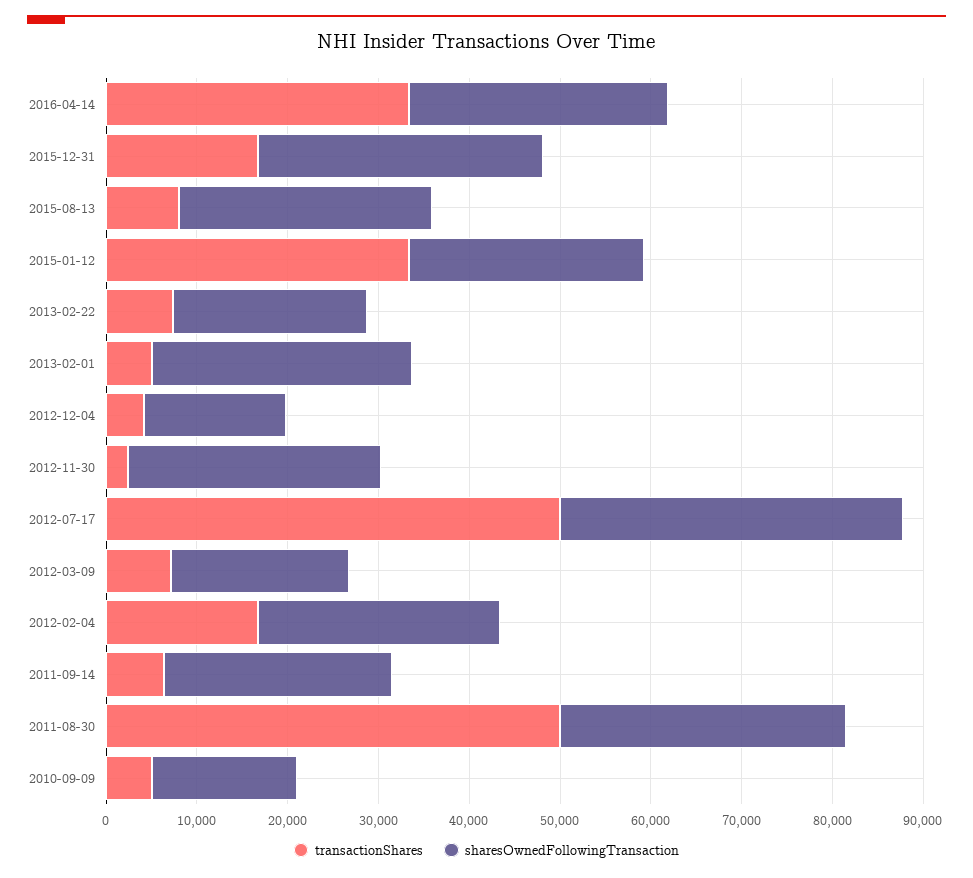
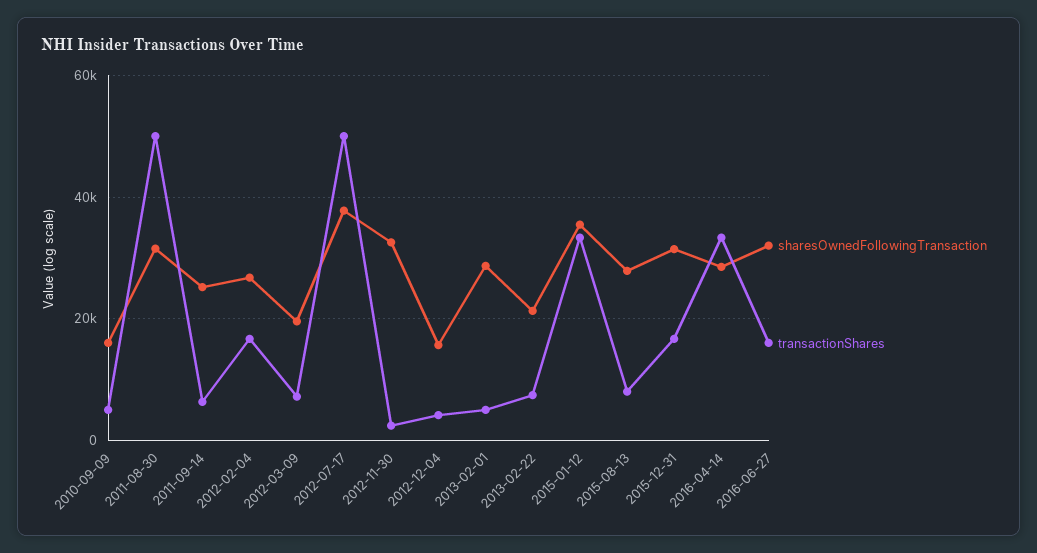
sharesOwnedFollowingTransaction, 2015-01-12: 26000 -> 36000
sharesOwnedFollowingTransaction, 2012-11-30: 28000 -> 32000
sharesOwnedFollowingTransaction, 2016-06-27: none -> 32000
transactionShares, 2016-06-27: none -> 16000

